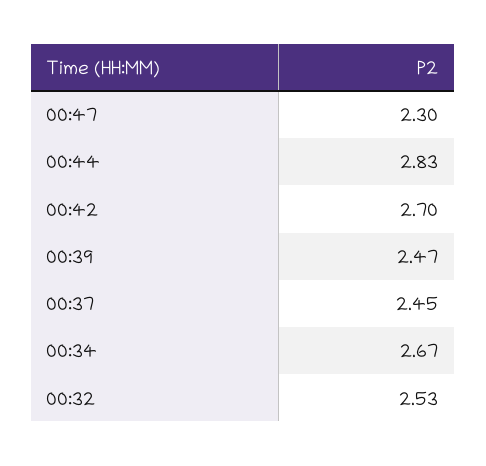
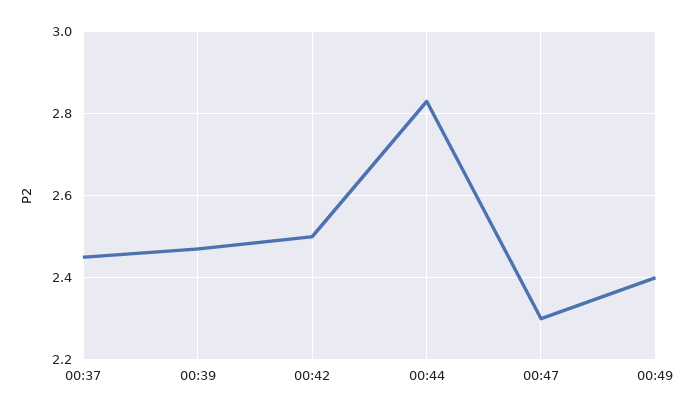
00:42: 2.7 -> 2.5
00:34: 2.67 -> none
00:32: 2.53 -> none
00:49: none -> 2.4

